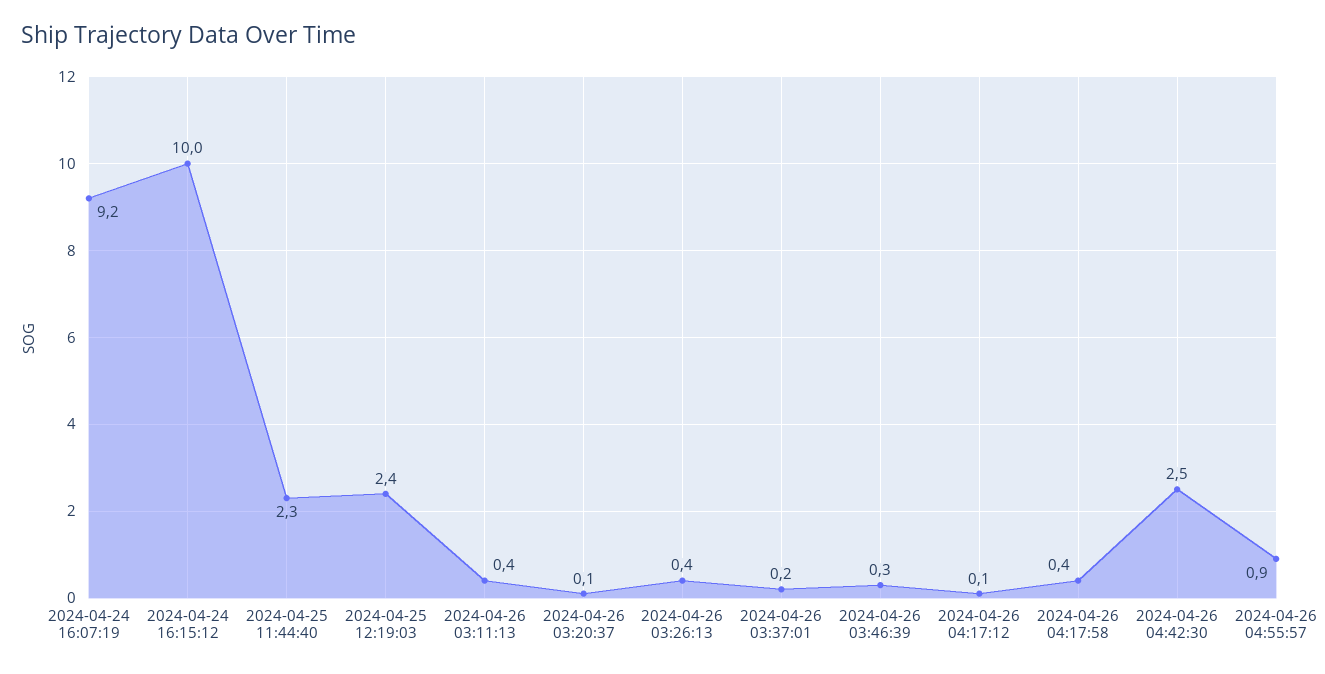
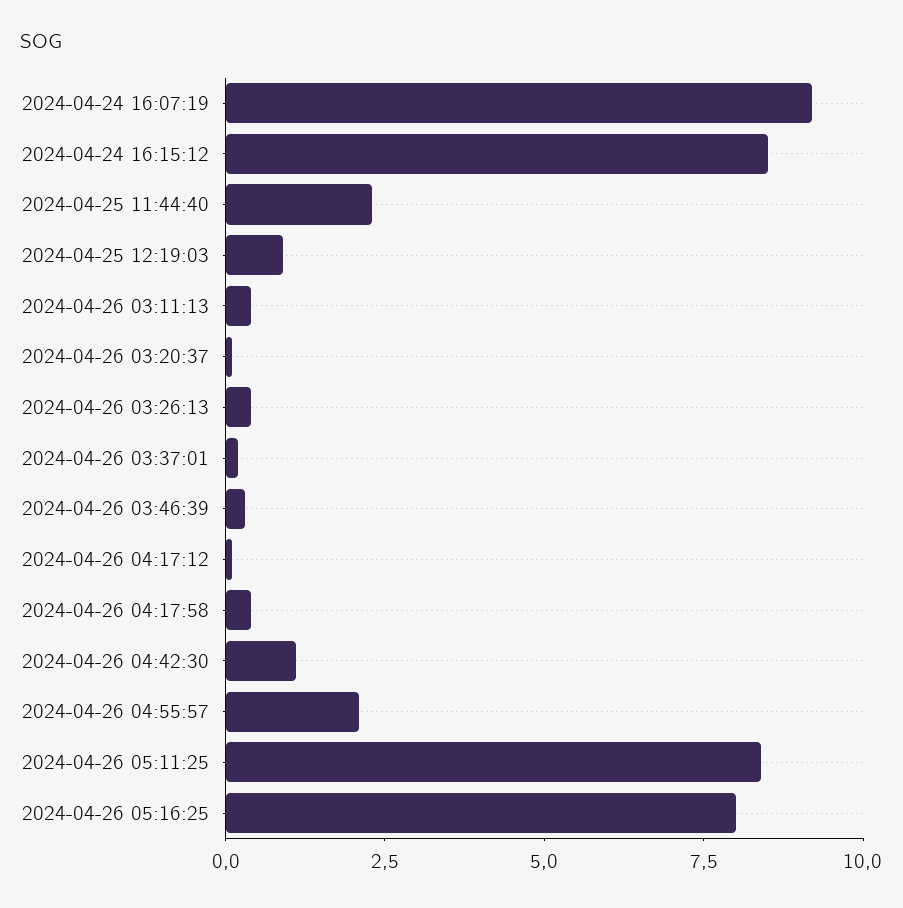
2024-04-24 16:15:12: 10 -> 8.5
2024-04-25 12:19:03: 2.4 -> 1
2024-04-26 04:42:30: 2.5 -> 1
2024-04-26 04:55:57: 0.9 -> 2
2024-04-26 05:11:25: none -> 8.5
2024-04-26 05:16:25: none -> 8

